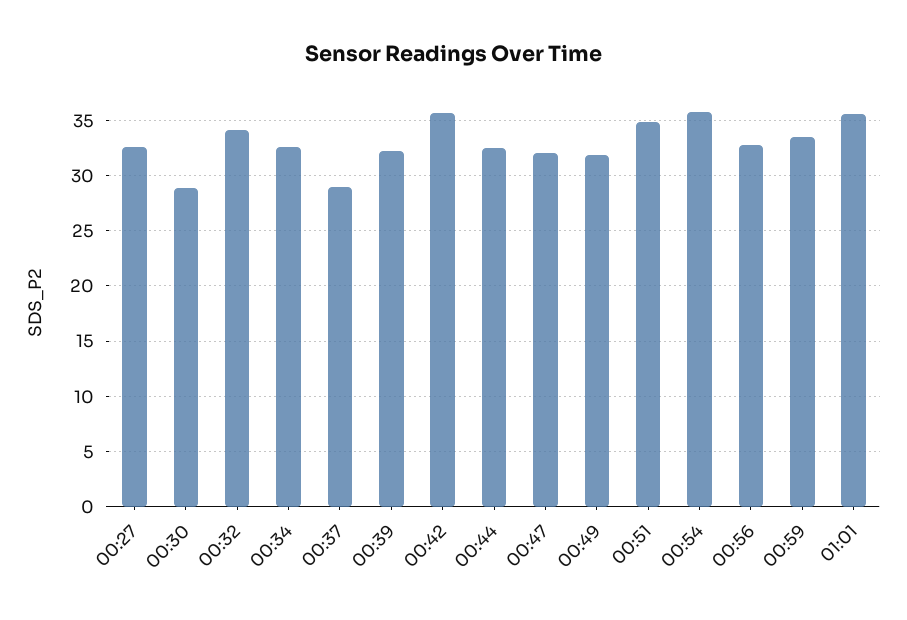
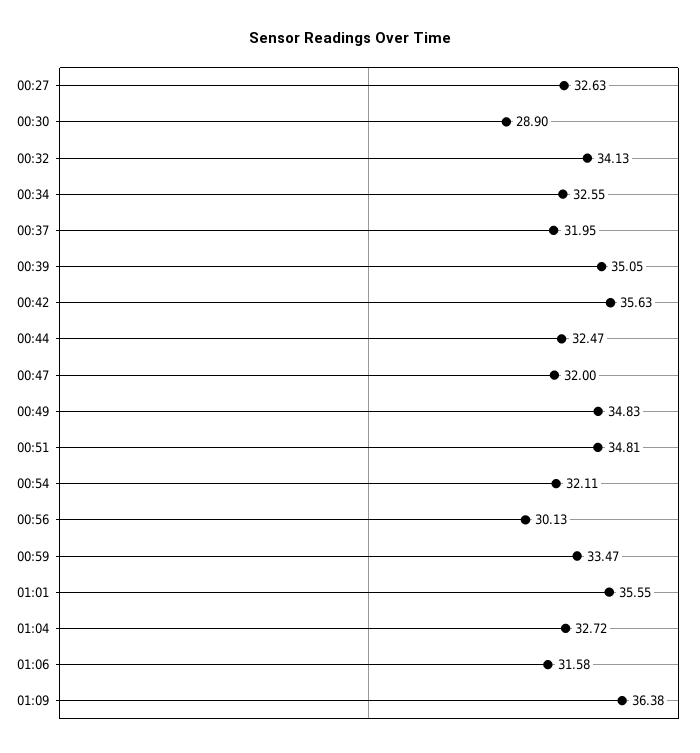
00:37: 29 -> 31.95
00:39: 32 -> 35.05
00:49: 32 -> 34.83
00:54: 36 -> 32.11
00:56: 33 -> 30.13
01:04: none -> 32.72
01:06: none -> 31.58
01:09: none -> 36.38

